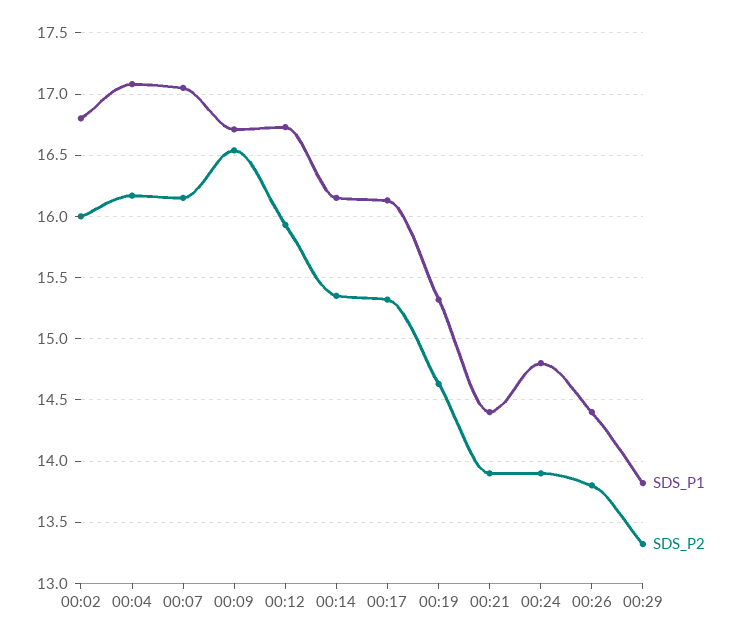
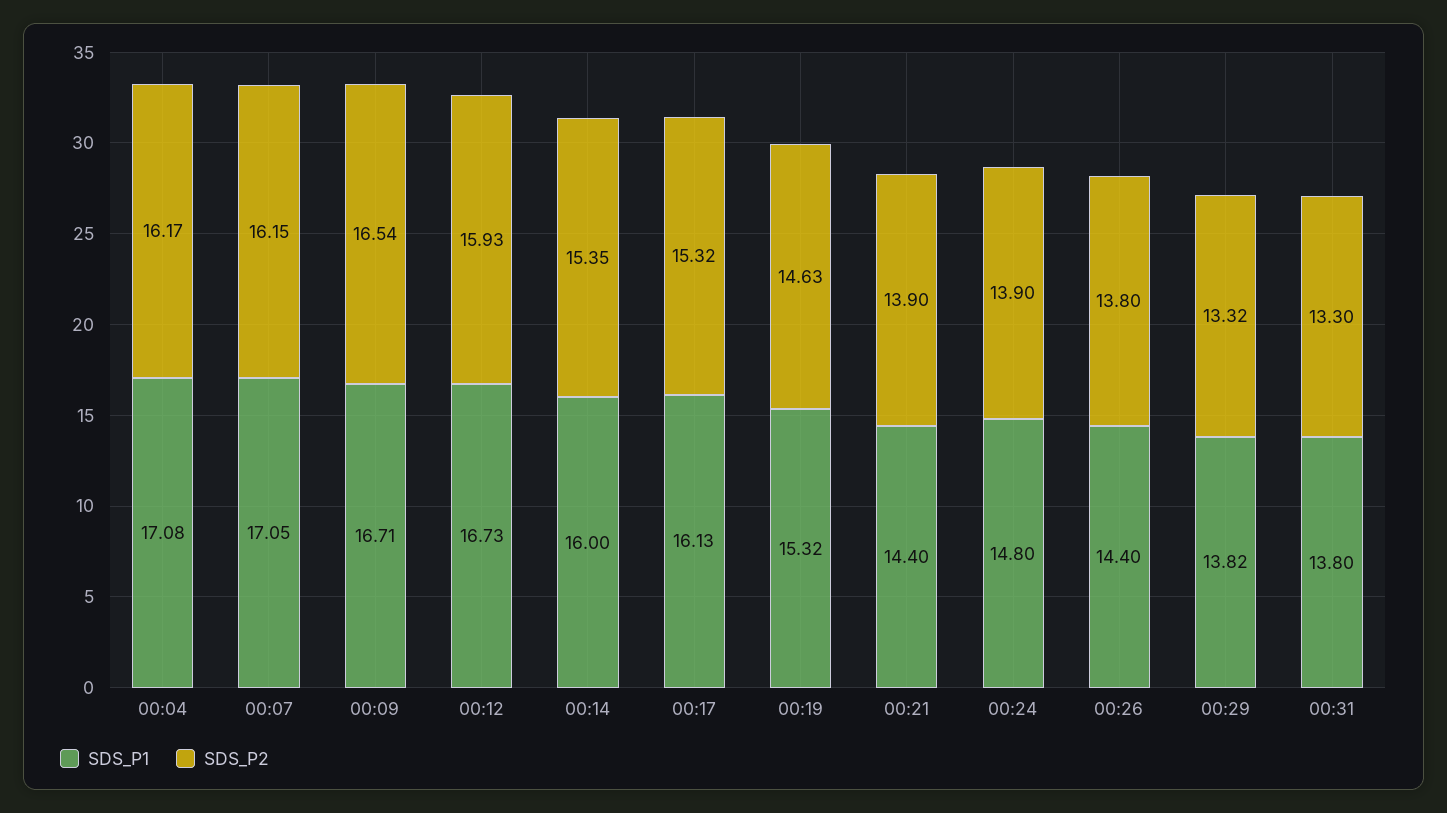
SDS_P1, 00:02: 16.8 -> none
SDS_P2, 00:02: 16 -> none
SDS_P1, 00:14: 16.15 -> 16
SDS_P1, 00:31: none -> 13.8
SDS_P2, 00:31: none -> 13.3

